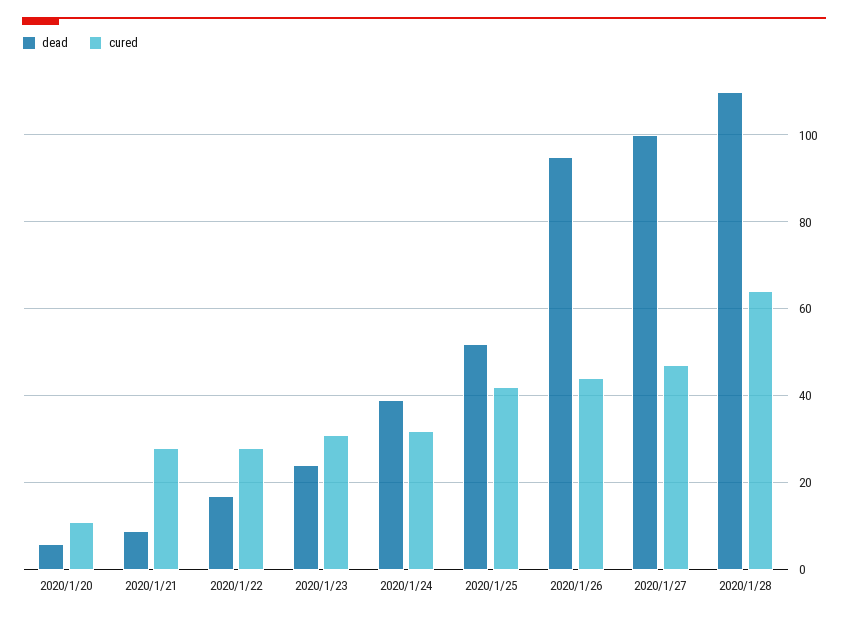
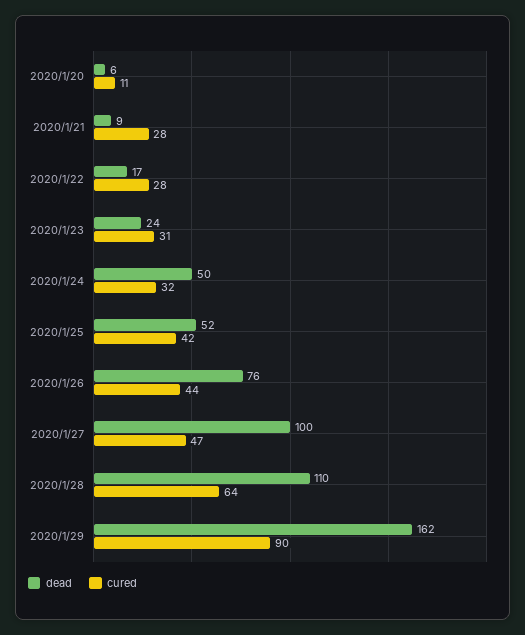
dead, 2020/1/24: 40 -> 50
dead, 2020/1/26: 95 -> 76
dead, 2020/1/29: none -> 162
cured, 2020/1/29: none -> 90

